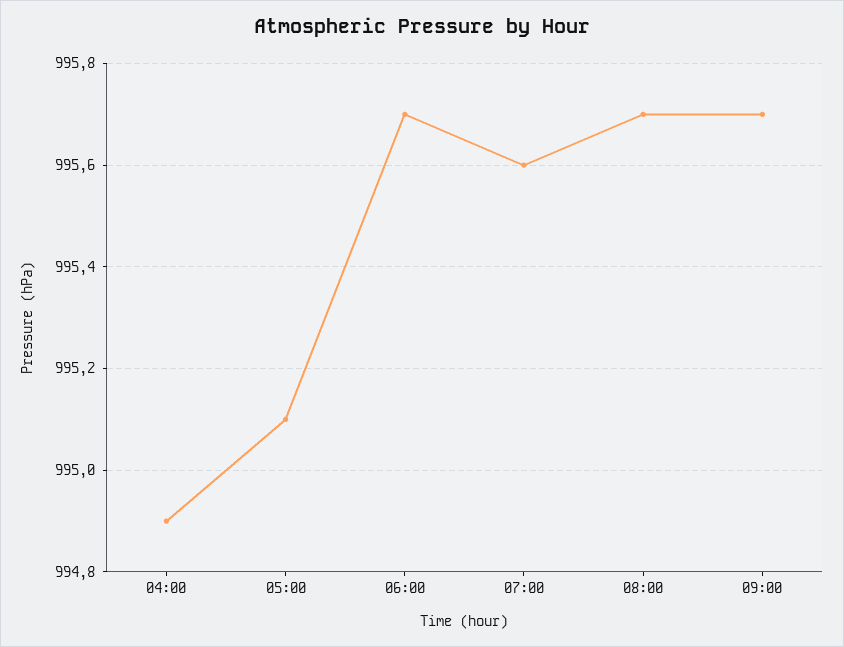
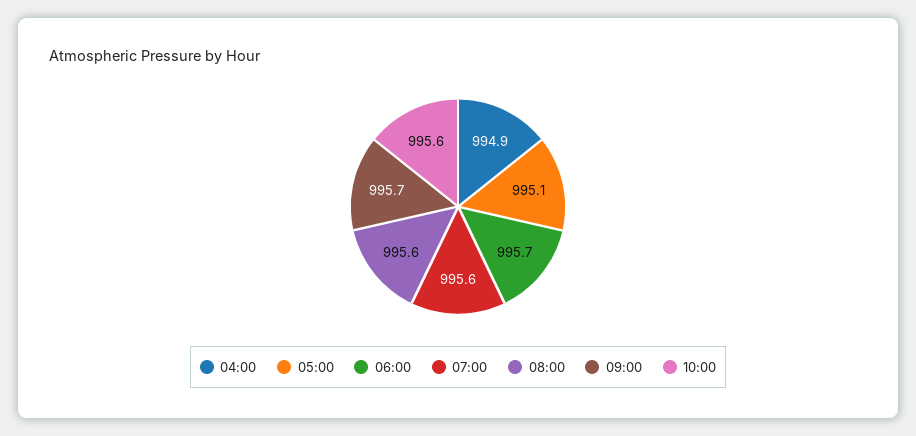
08:00: 995.7 -> 995.6
10:00: none -> 995.6

